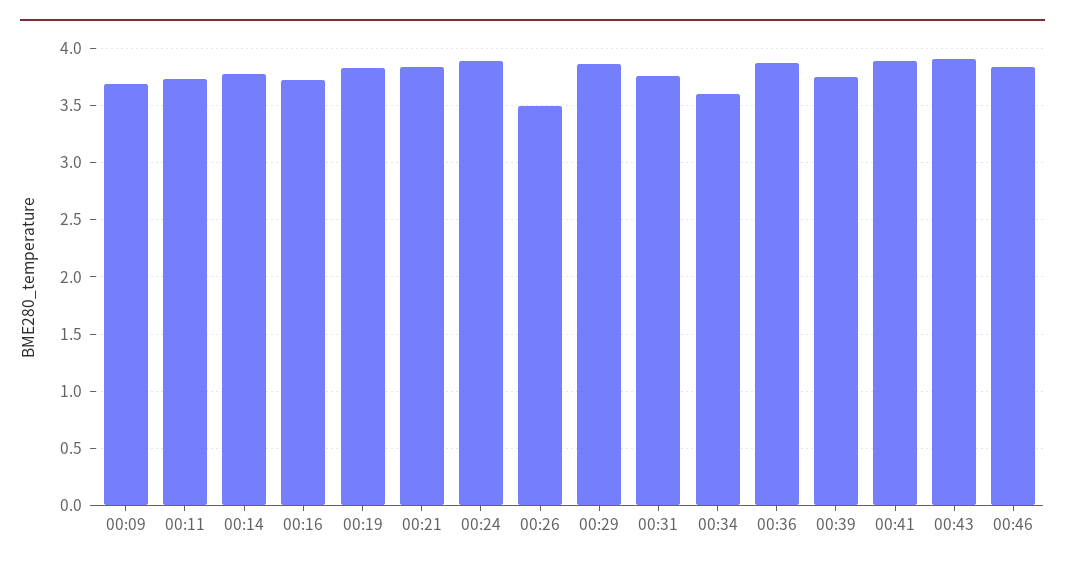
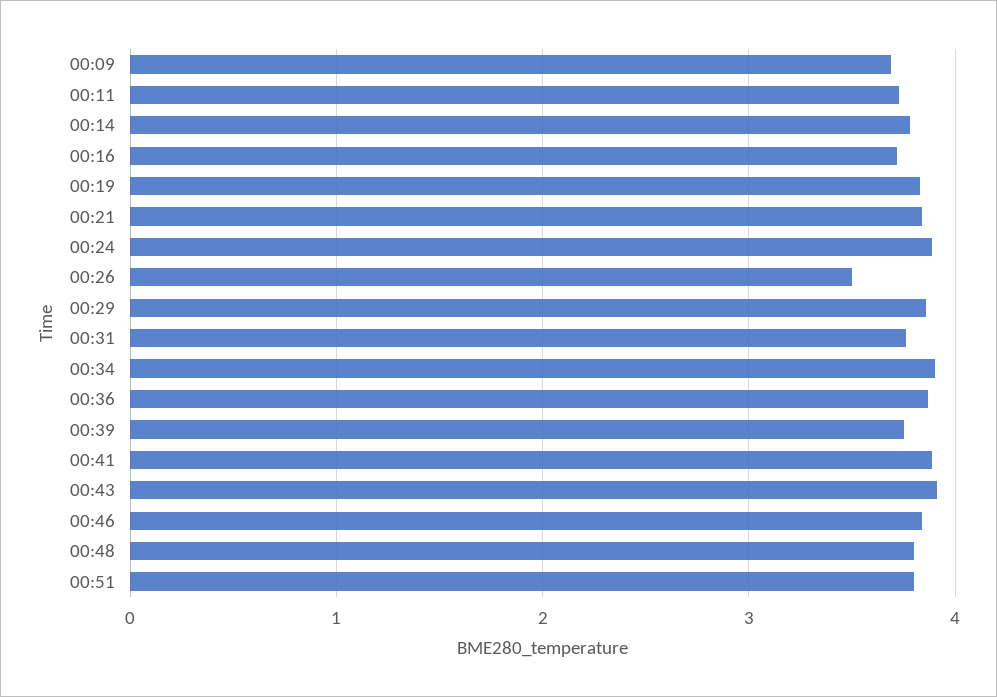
00:34: 3.6 -> 3.9
00:48: none -> 3.8
00:51: none -> 3.8

